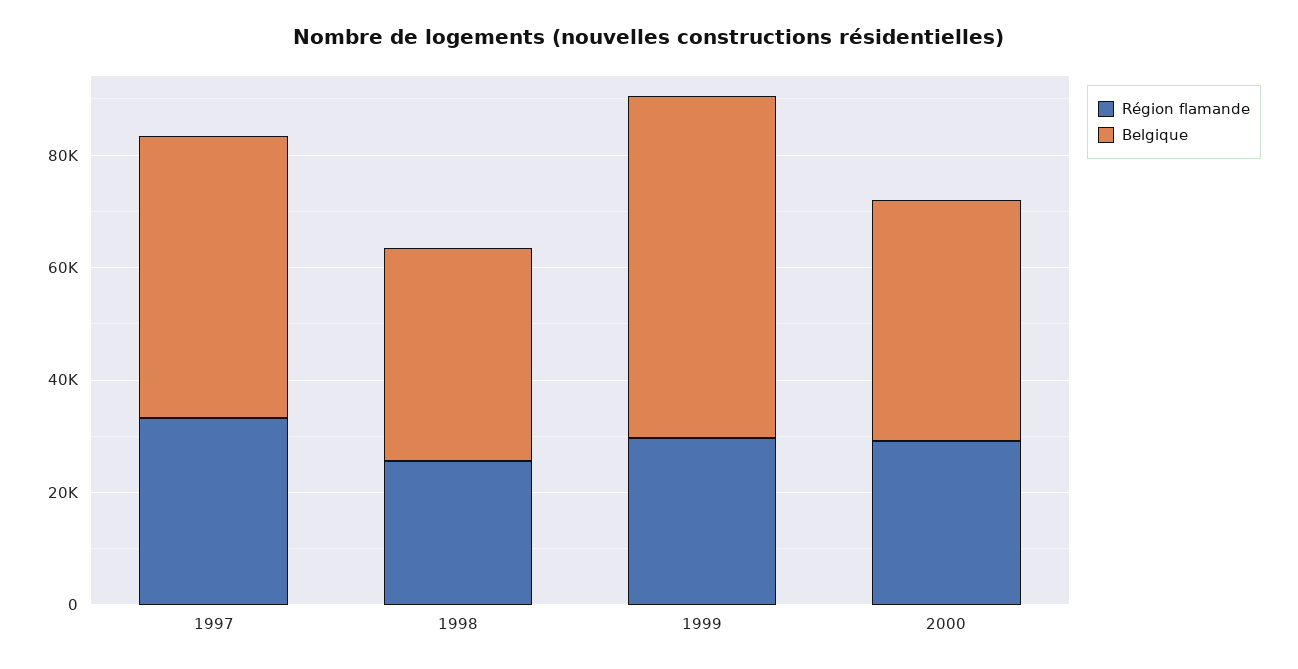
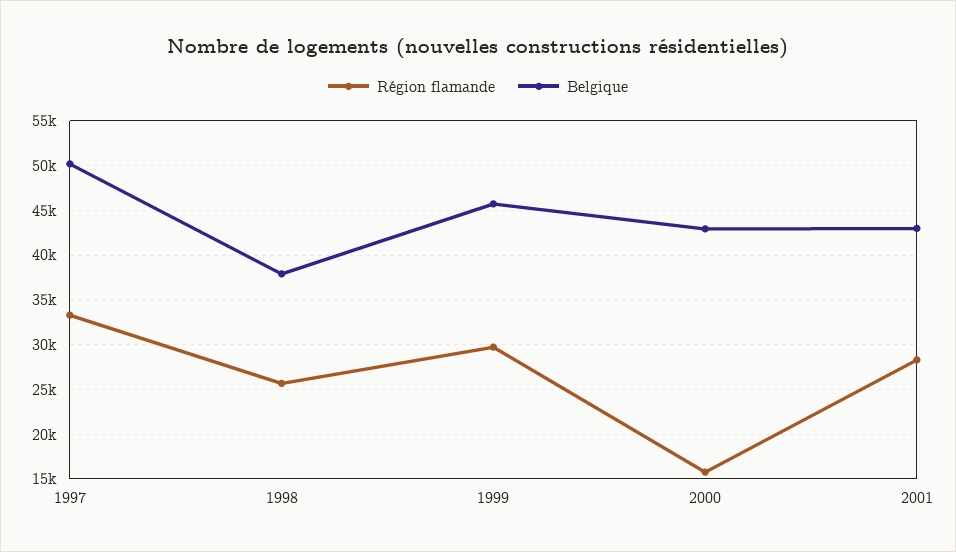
Belgique, 1999: 60000 -> 46000
Région flamande, 2000: 30000 -> 16000
Région flamande, 2001: none -> 28000
Belgique, 2001: none -> 43000

